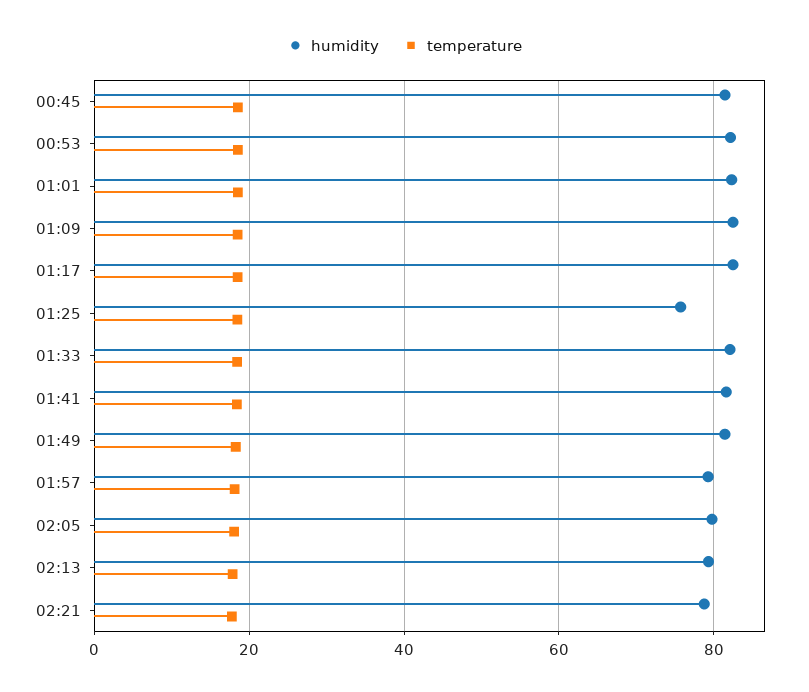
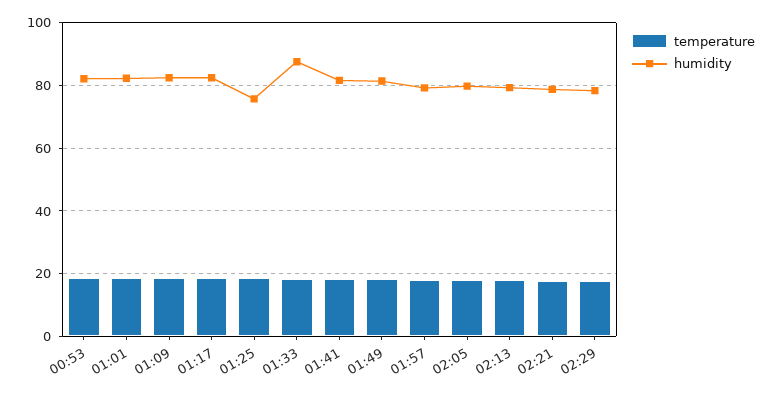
humidity, 00:45: 82 -> none
temperature, 00:45: 18 -> none
humidity, 01:33: 82 -> 88
temperature, 02:29: none -> 18
humidity, 02:29: none -> 78

